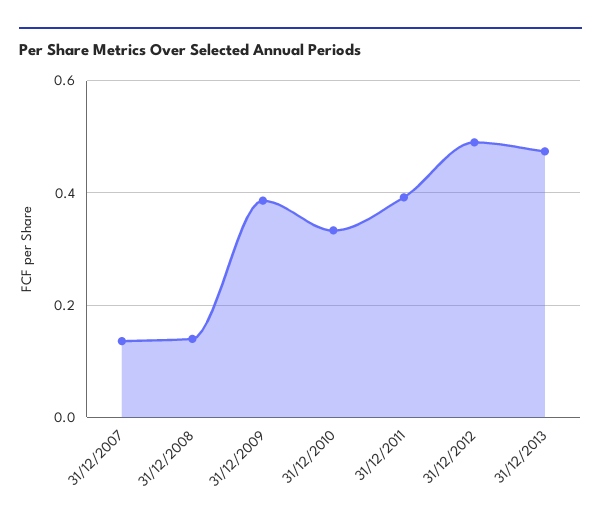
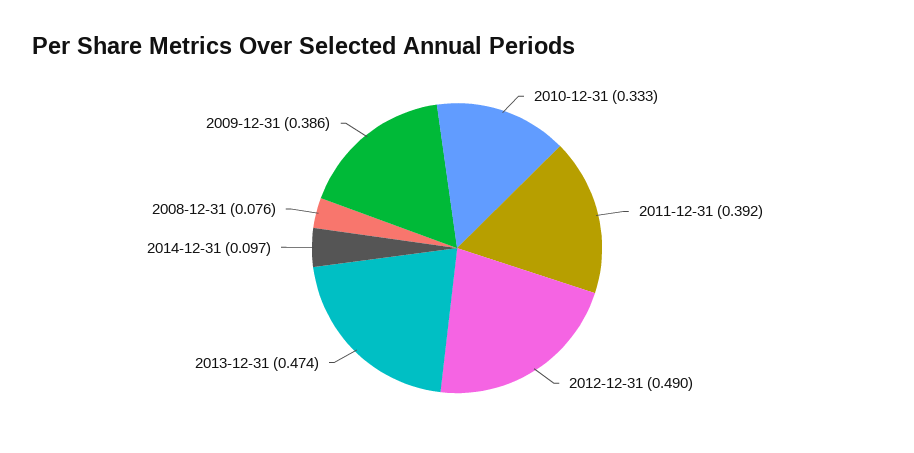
31/12/2007: 0.14 -> none
31/12/2008: 0.14 -> 0.076
2014-12-31: none -> 0.097

